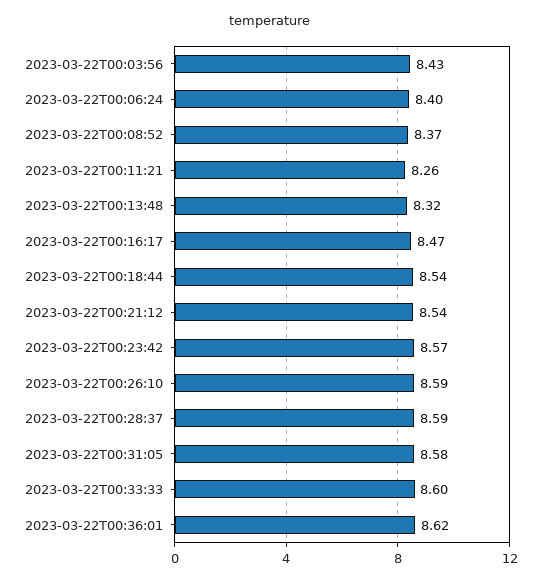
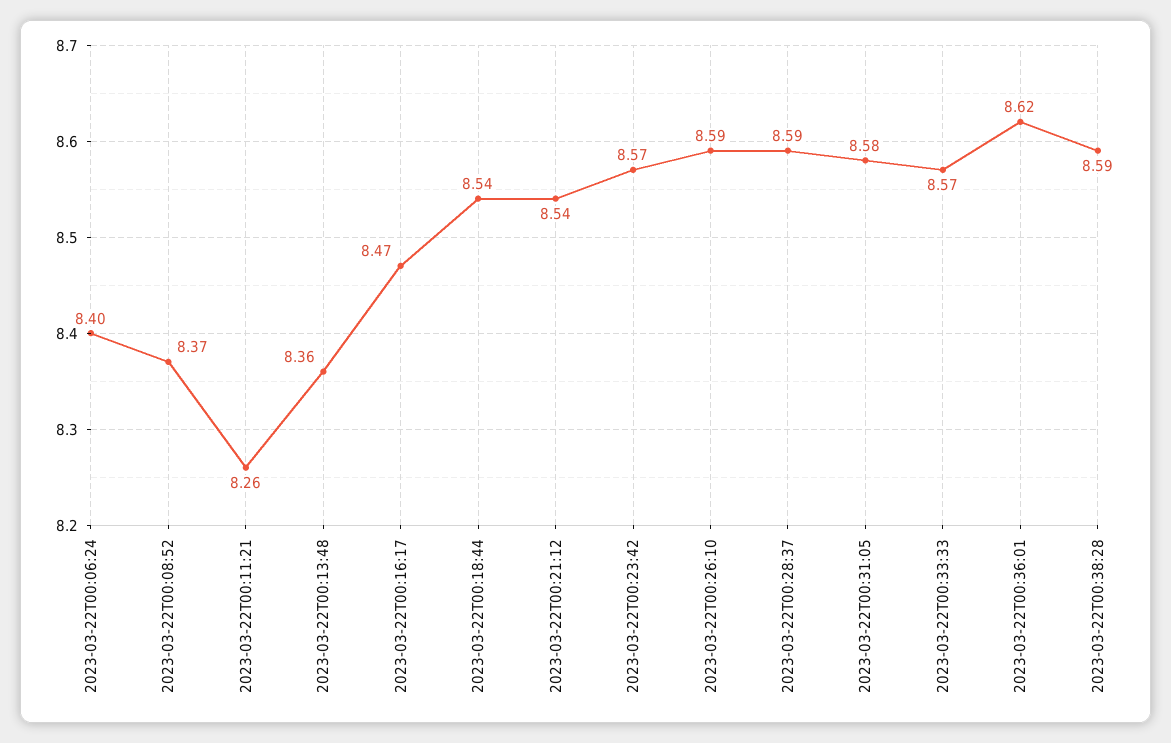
2023-03-22T00:03:56: 8.43 -> none
2023-03-22T00:13:48: 8.32 -> 8.36
2023-03-22T00:33:33: 8.6 -> 8.57
2023-03-22T00:38:28: none -> 8.59

